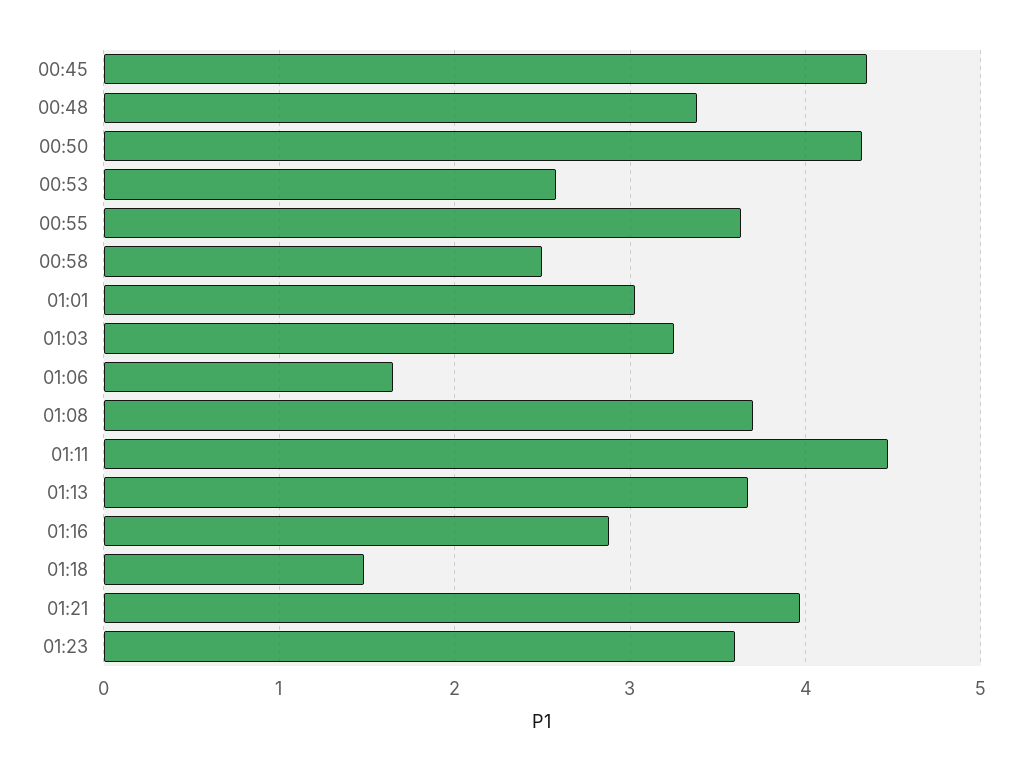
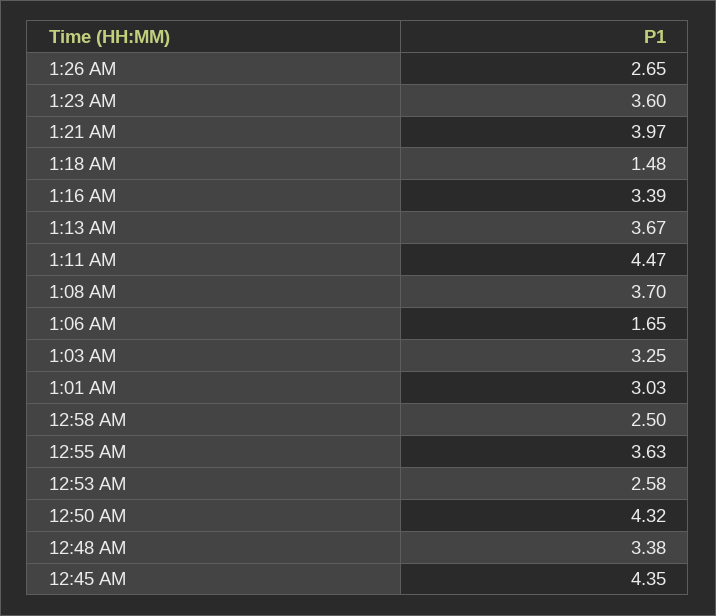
01:16: 2.9 -> 3.39
1:26 AM: none -> 2.65

